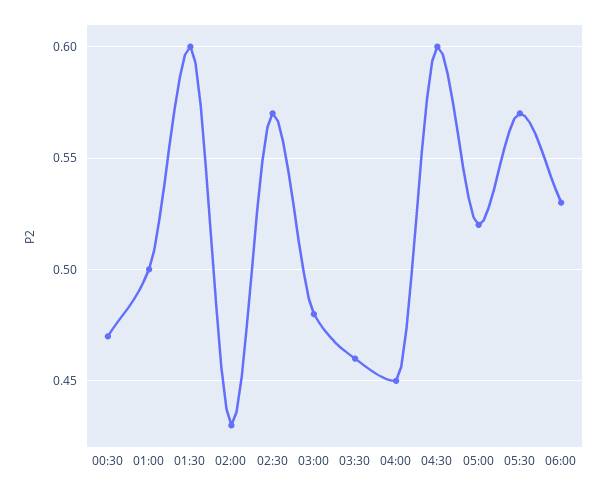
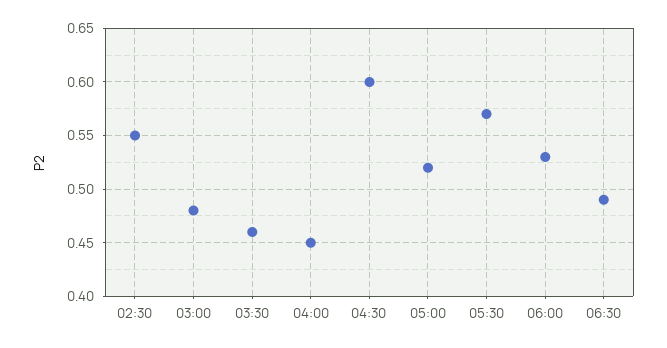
00:30: 0.47 -> none
01:00: 0.5 -> none
01:30: 0.6 -> none
02:00: 0.43 -> none
02:30: 0.57 -> 0.55
06:30: none -> 0.49

